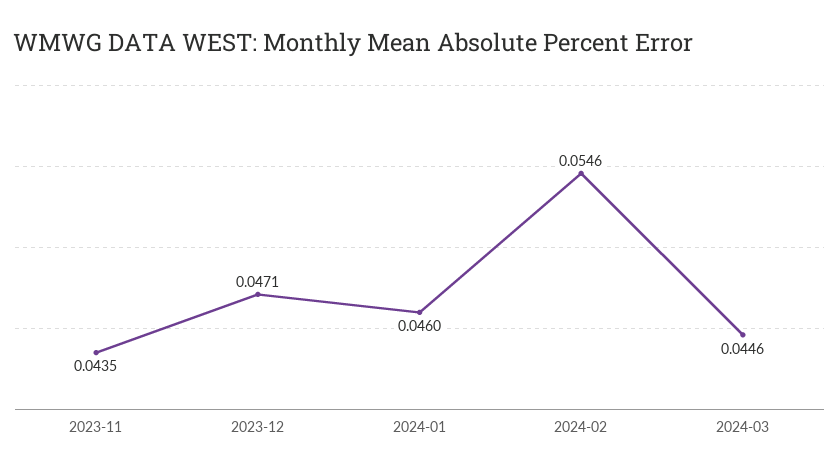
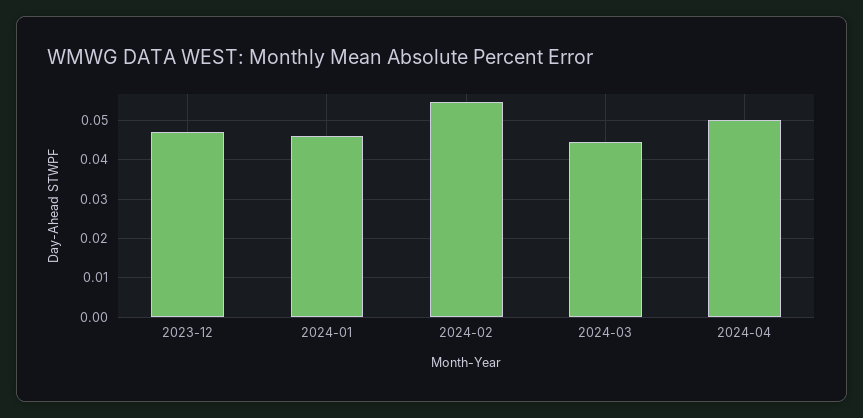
2023-11: 0.0435 -> none
2024-04: none -> 0.05

